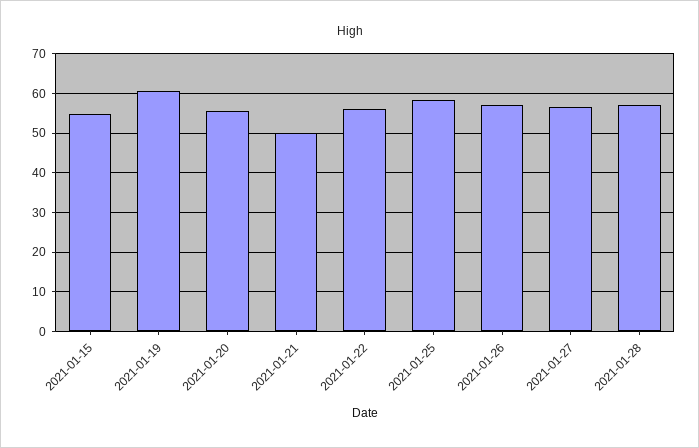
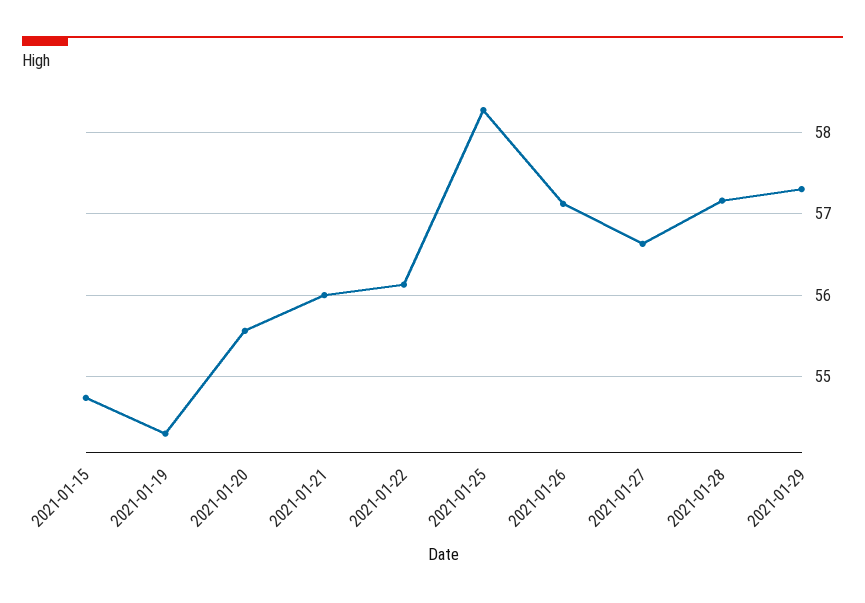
2021-01-19: 60 -> 54.3
2021-01-21: 50 -> 56
2021-01-29: none -> 57.3

